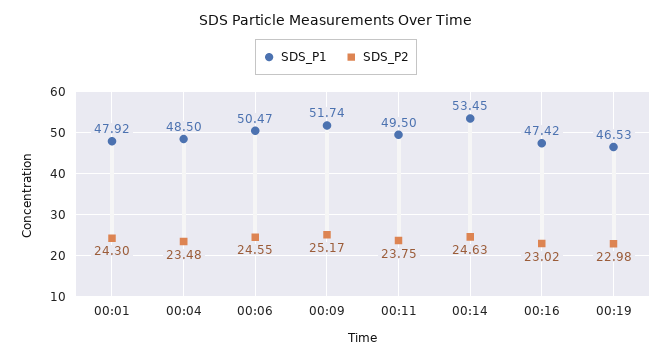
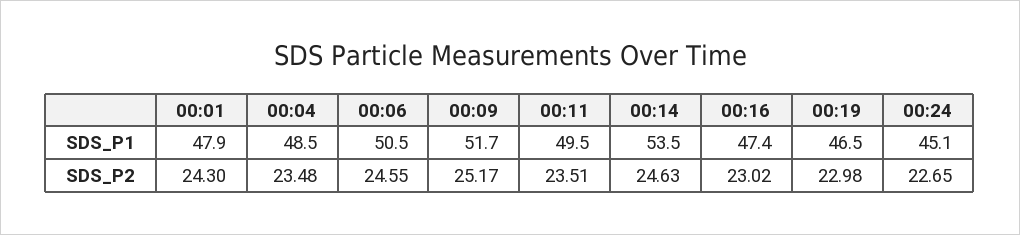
SDS_P2, 00:11: 23.75 -> 23.51
SDS_P1, 00:24: none -> 45.1
SDS_P2, 00:24: none -> 22.65

